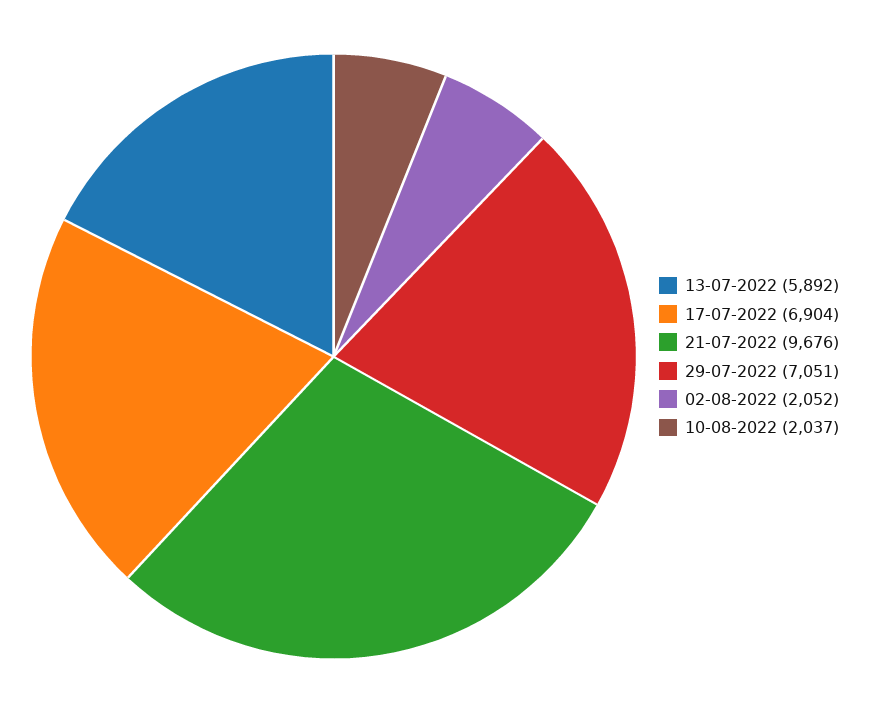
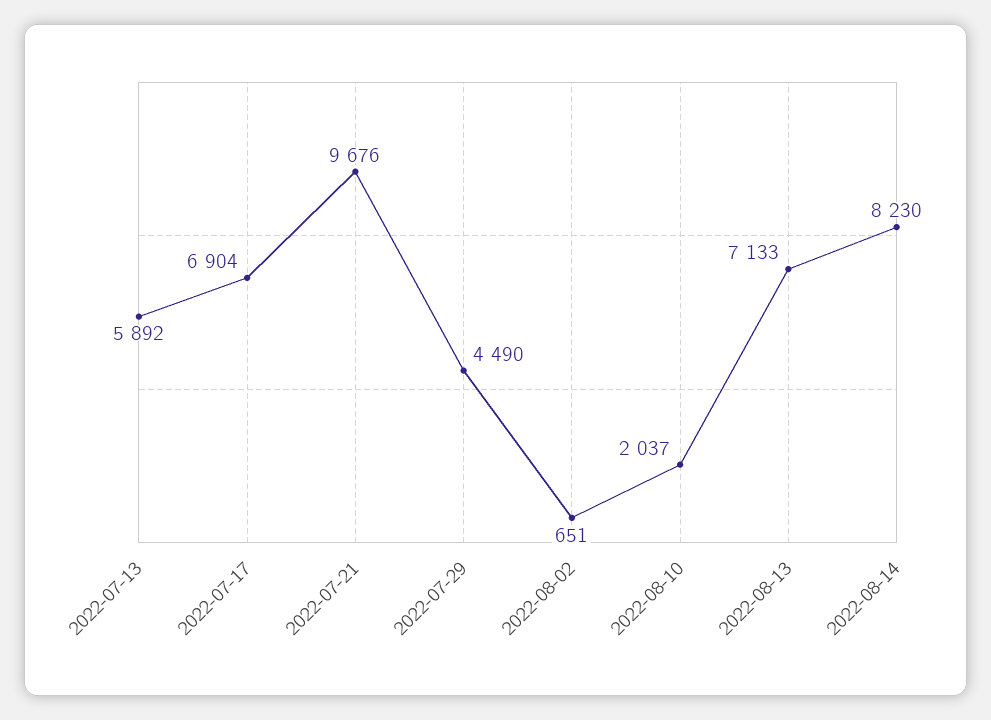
29-07-2022: 7051 -> 4490
02-08-2022: 2052 -> 651
2022-08-13: none -> 7133
2022-08-14: none -> 8230

